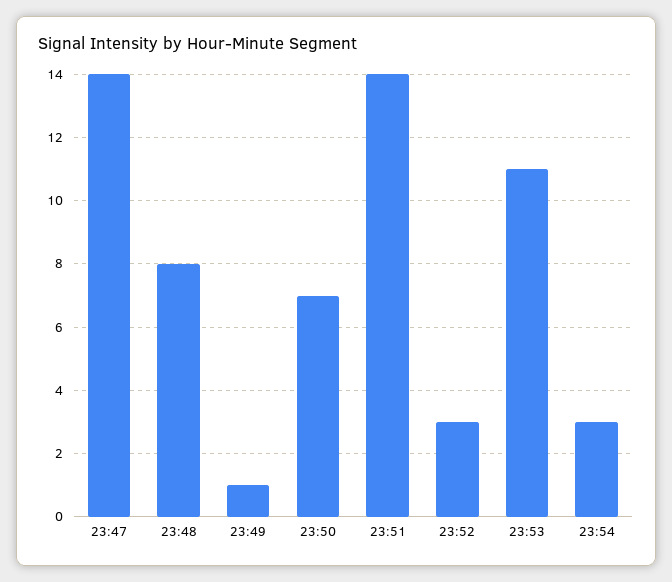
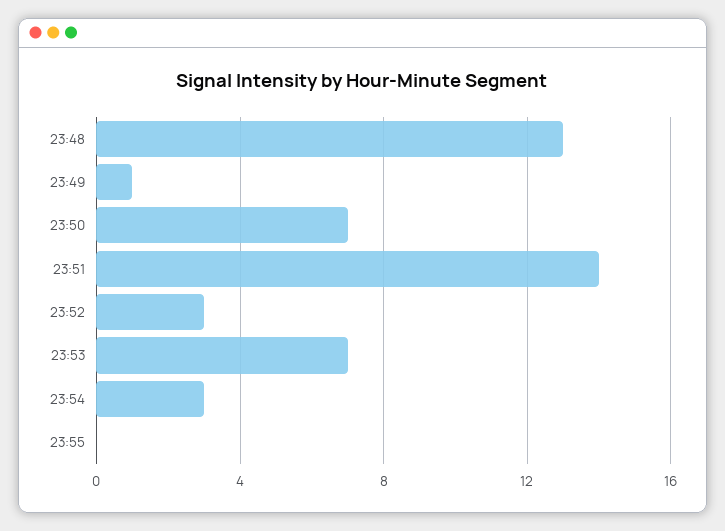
23:47: 14 -> none
23:48: 8 -> 13
23:53: 11 -> 7
23:55: none -> 0

